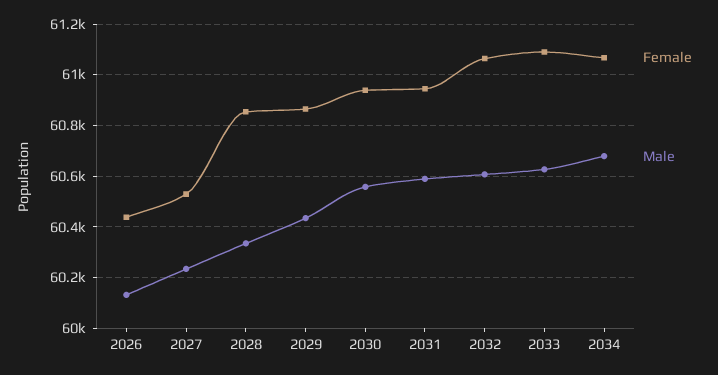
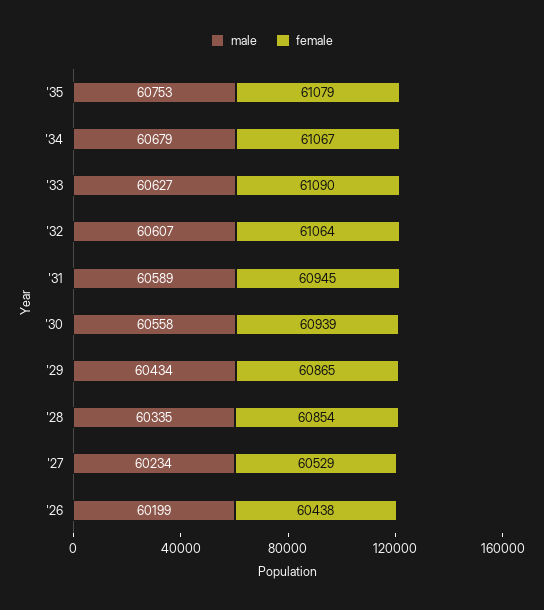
Male, 2026: 60125 -> 60199
Male, '35: none -> 60753
Female, '35: none -> 61079

